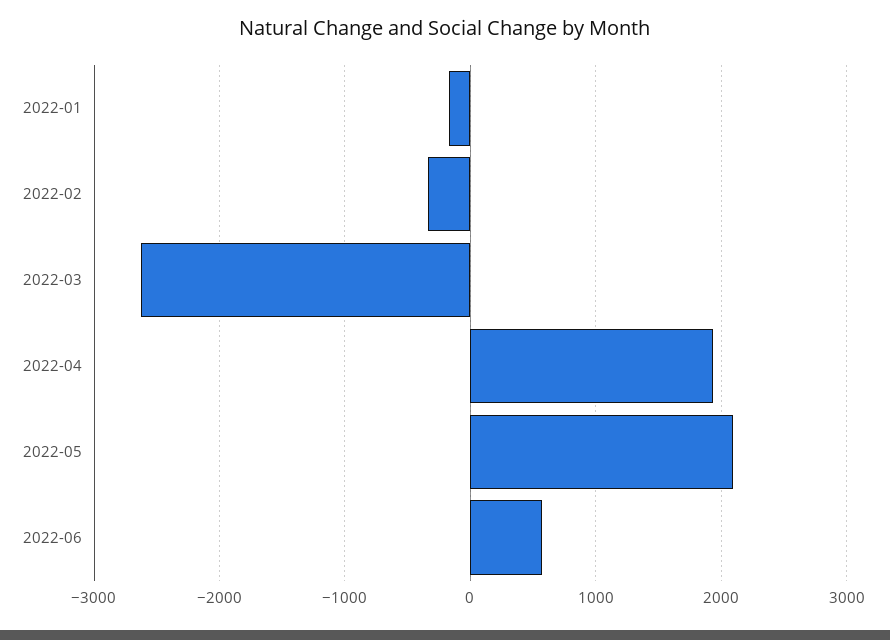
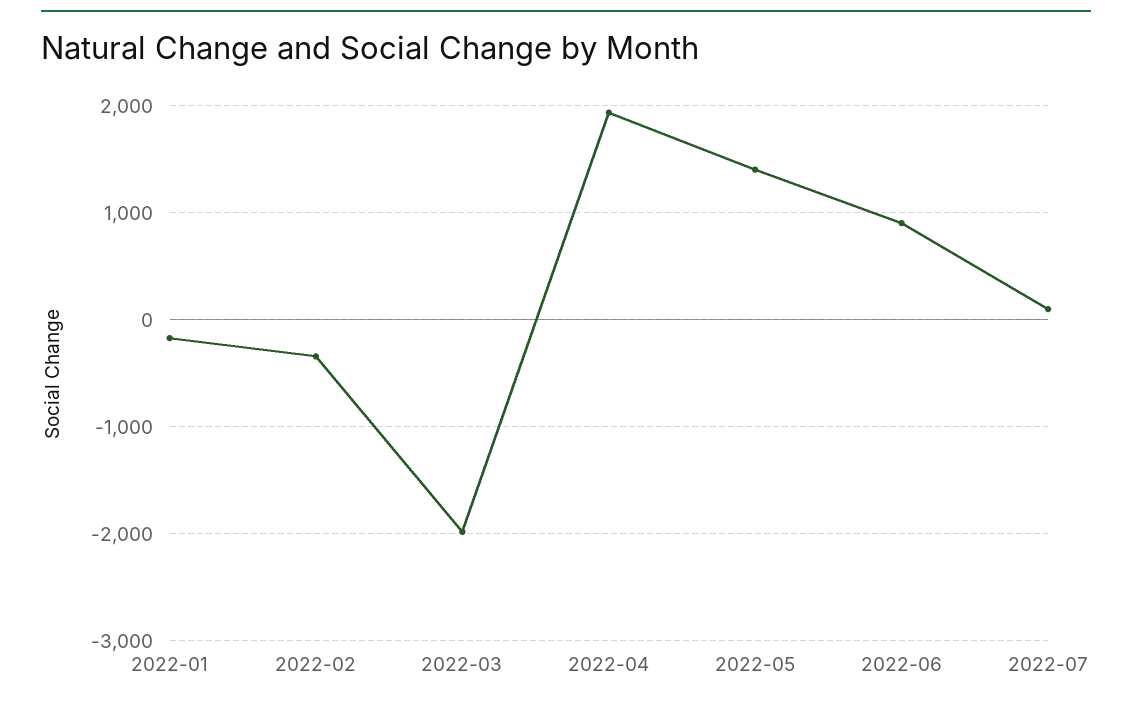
2022-03: -2600 -> -2000
2022-05: 2100 -> 1400
2022-06: 600 -> 900
2022-07: none -> 100

